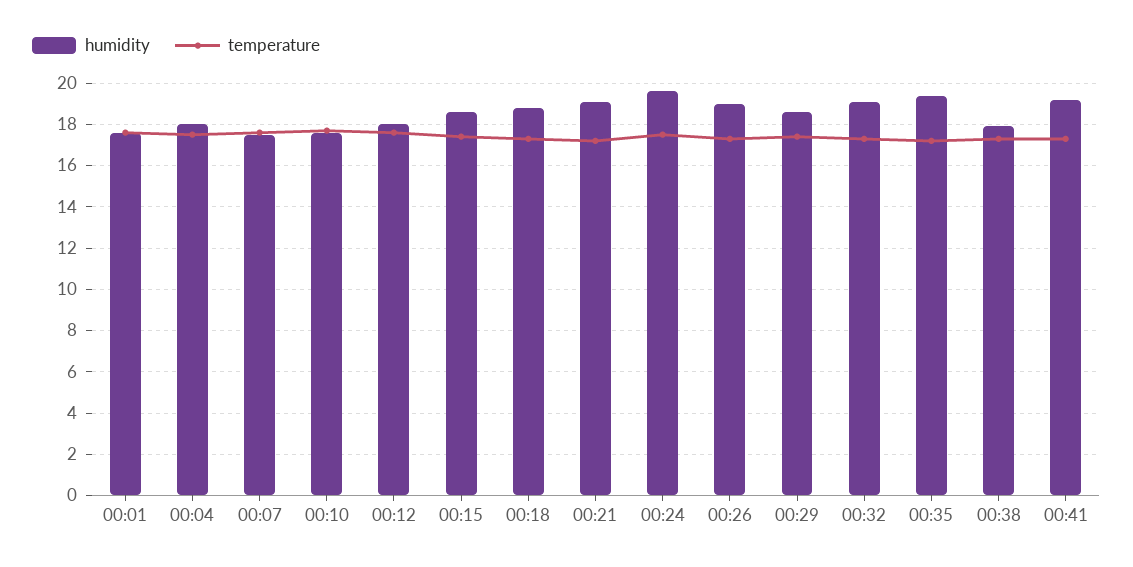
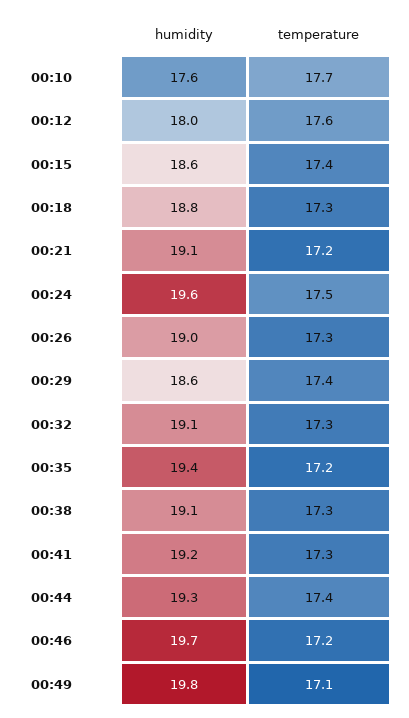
humidity, 00:01: 17.5 -> none
temperature, 00:01: 17.5 -> none
humidity, 00:04: 18 -> none
temperature, 00:04: 17.5 -> none
humidity, 00:07: 17.5 -> none
temperature, 00:07: 17.5 -> none
humidity, 00:38: 18 -> 19.1
humidity, 00:44: none -> 19.3
temperature, 00:44: none -> 17.4
humidity, 00:46: none -> 19.7
temperature, 00:46: none -> 17.2
humidity, 00:49: none -> 19.8
temperature, 00:49: none -> 17.1

